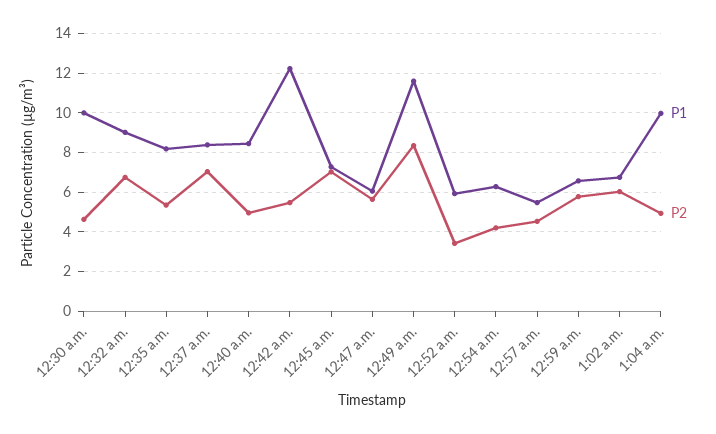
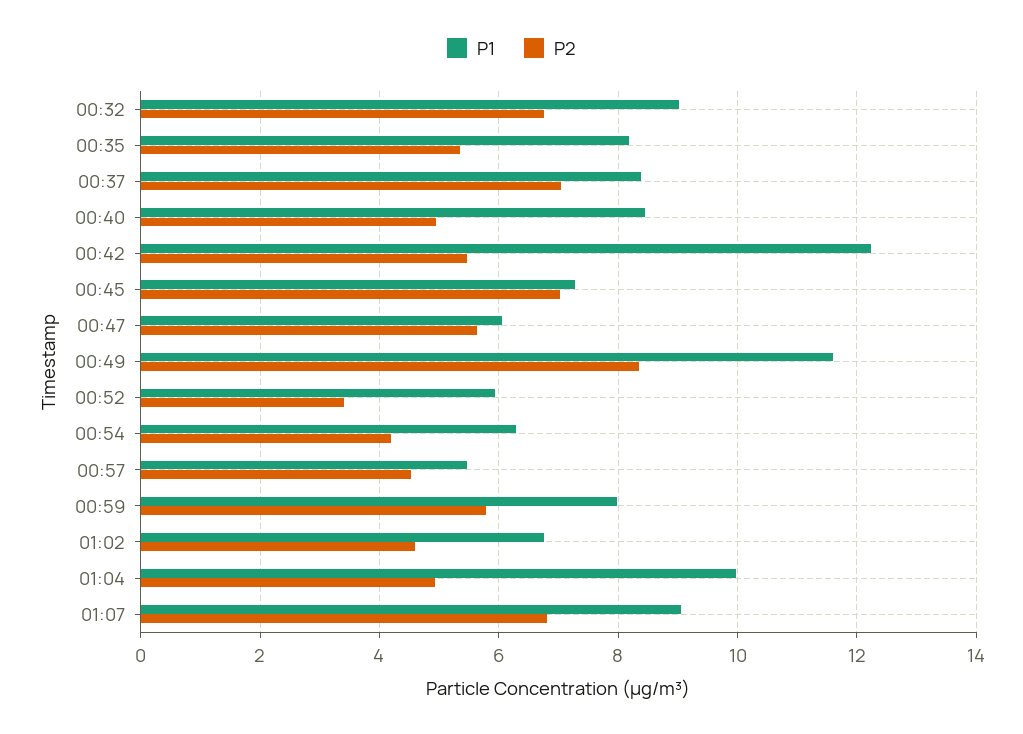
P1, 12:30 a.m.: 10 -> none
P2, 12:30 a.m.: 4.5 -> none
P1, 12:59 a.m.: 6.5 -> 8
P2, 1:02 a.m.: 6 -> 4.6
P1, 01:07: none -> 9
P2, 01:07: none -> 6.8

